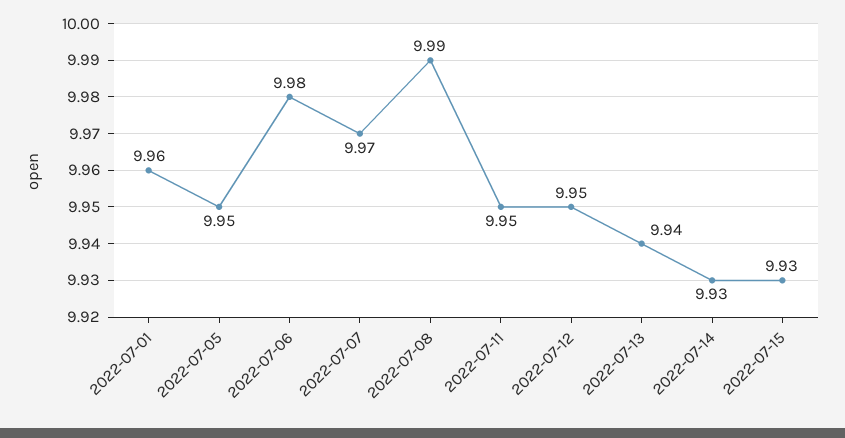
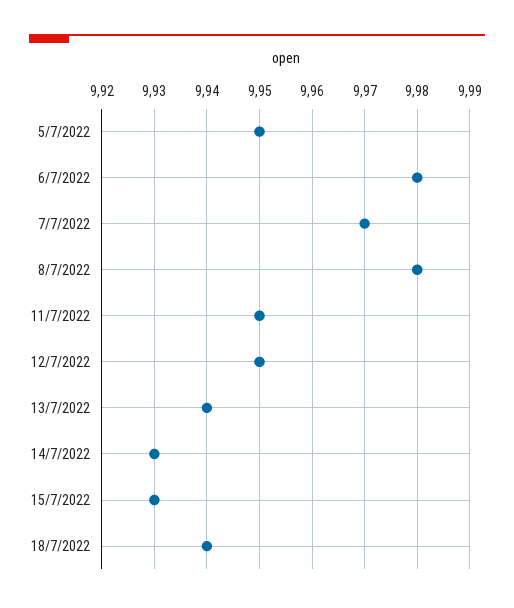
2022-07-01: 9.96 -> none
2022-07-08: 9.99 -> 9.98
18/7/2022: none -> 9.94

